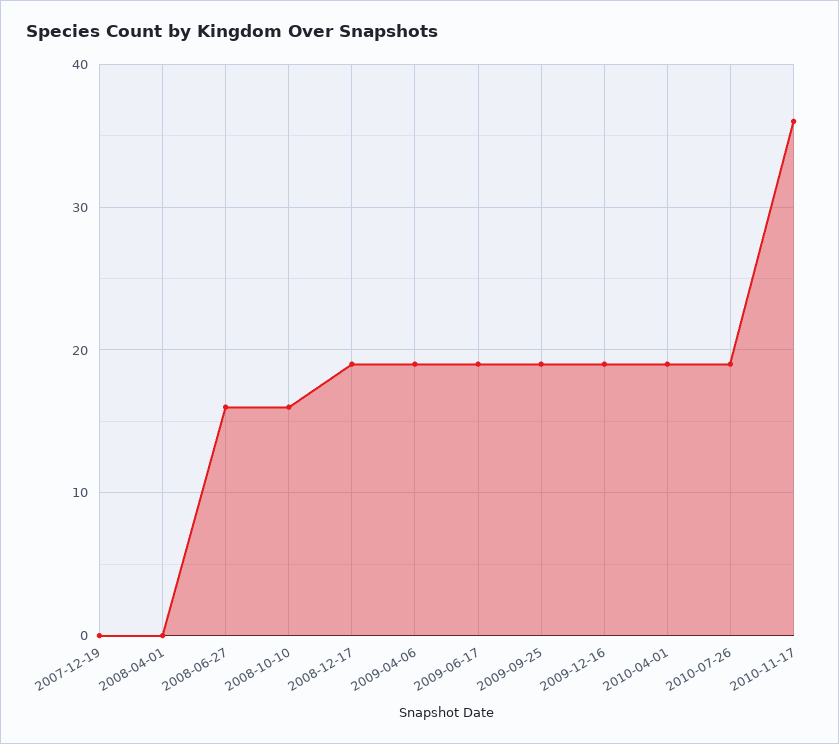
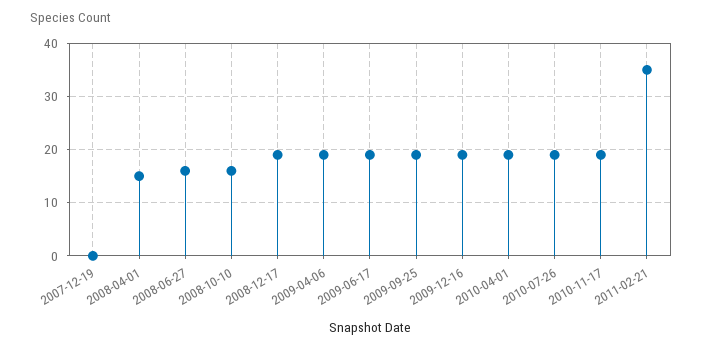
2008-04-01: 0 -> 15
2010-11-17: 36 -> 20
2011-02-21: none -> 35

